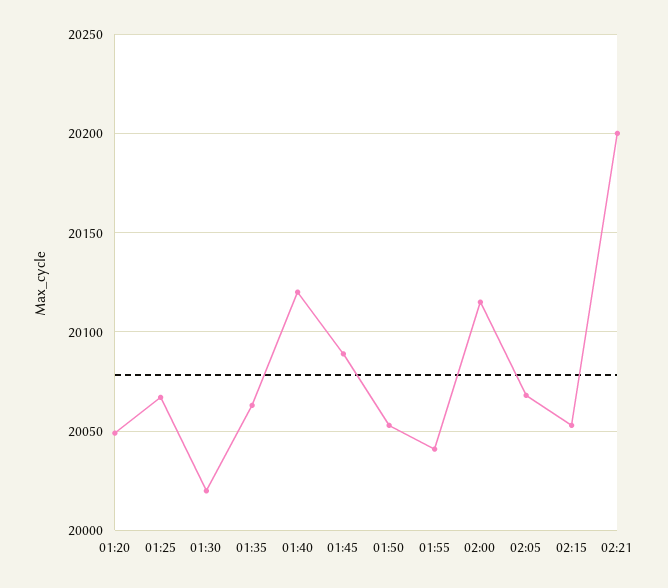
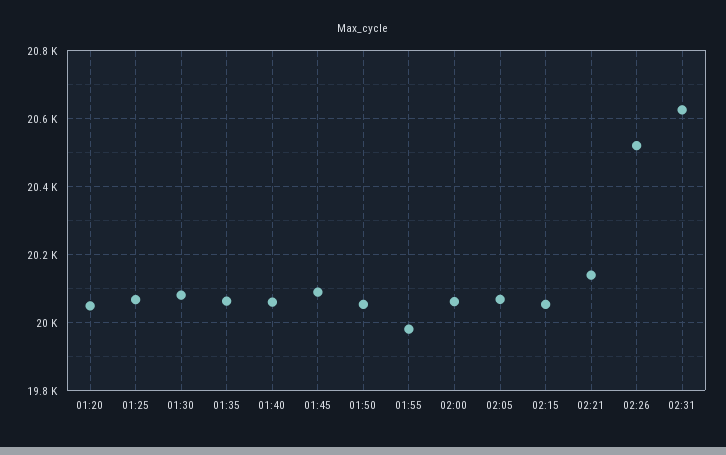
01:30: 20020 -> 20080
01:40: 20120 -> 20060
01:55: 20040 -> 19980
02:00: 20115 -> 20060
02:21: 20200 -> 20140
02:26: none -> 20520
02:31: none -> 20620

